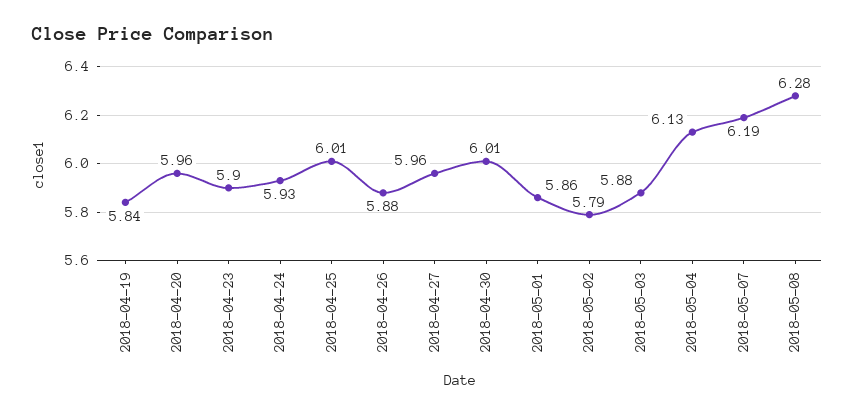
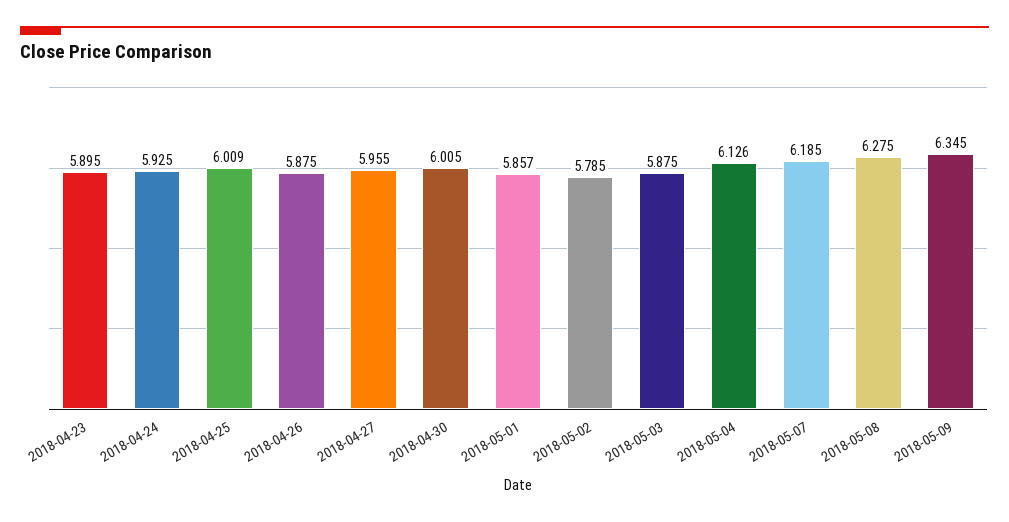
2018-04-19: 5.84 -> none
2018-04-20: 5.96 -> none
2018-05-09: none -> 6.345

